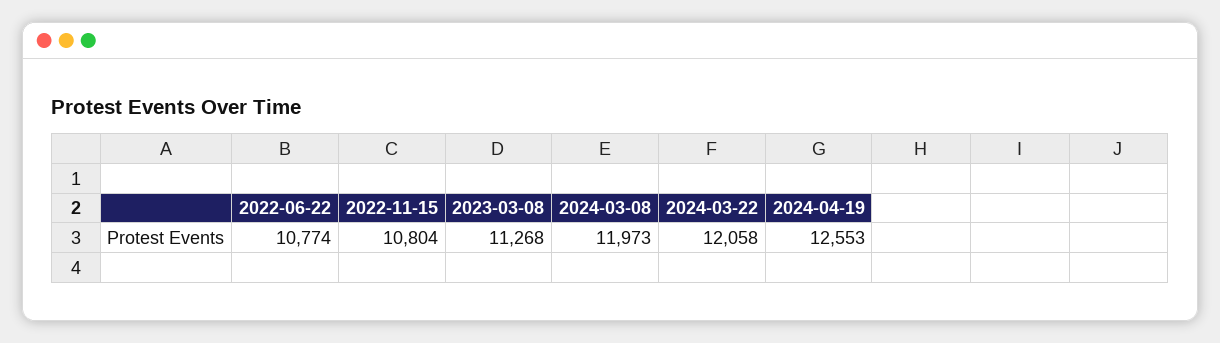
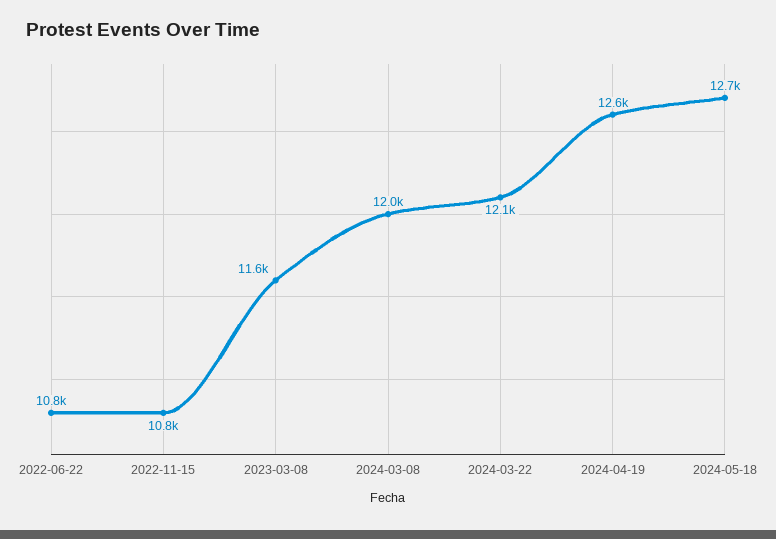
2023-03-08: 11268 -> 11600
2024-05-18: none -> 12700

